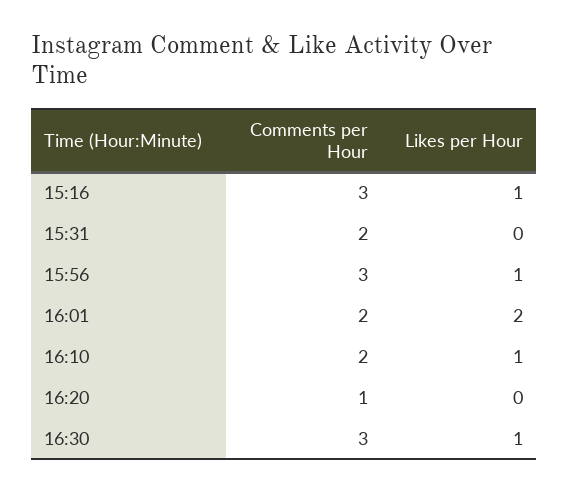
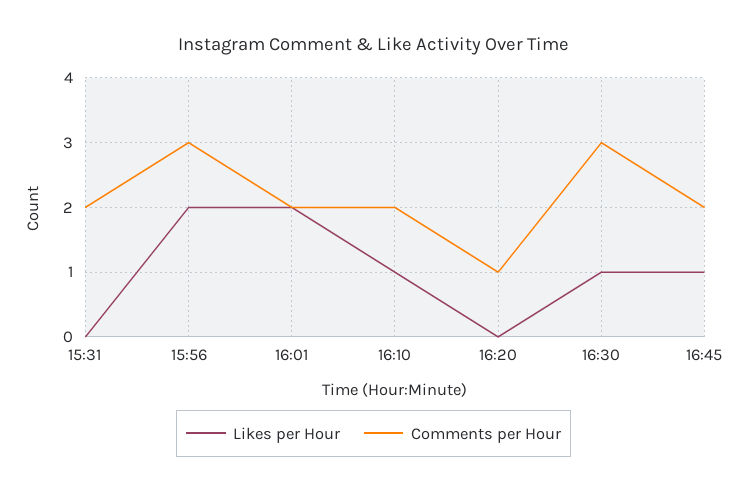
Comments per Hour, 15:16: 3 -> none
Likes per Hour, 15:16: 1 -> none
Likes per Hour, 15:56: 1 -> 2
Likes per Hour, 16:45: none -> 1
Comments per Hour, 16:45: none -> 2

